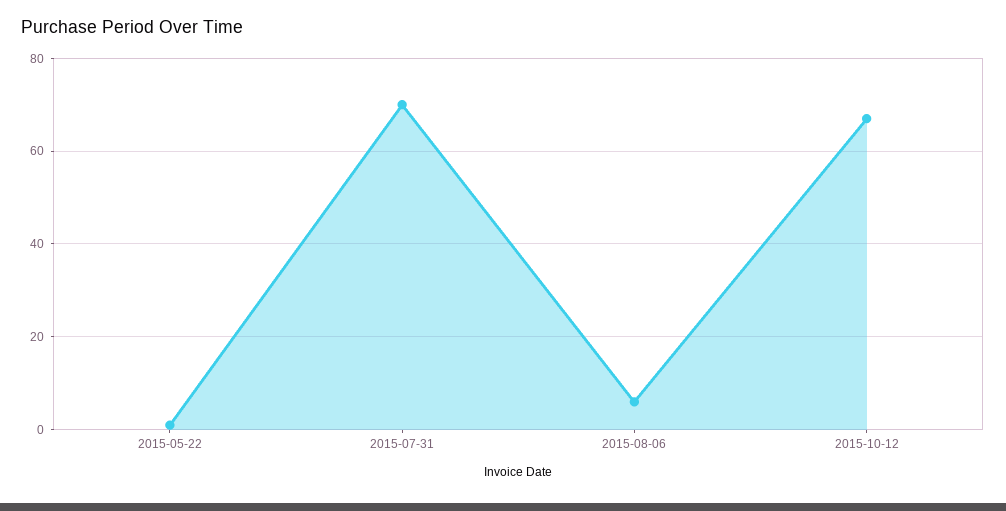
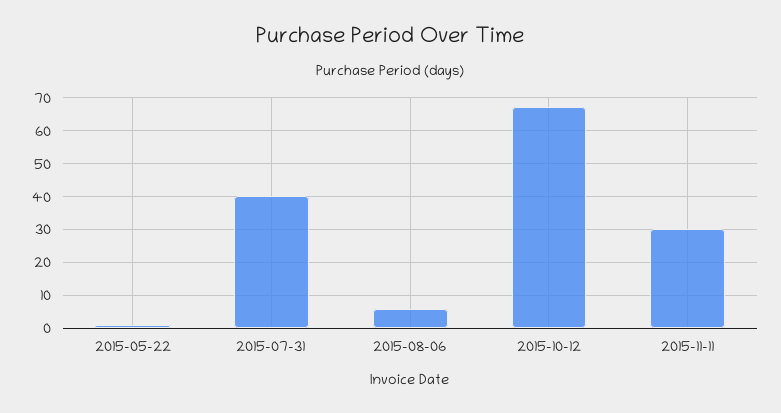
2015-07-31: 70 -> 40
2015-11-11: none -> 30

